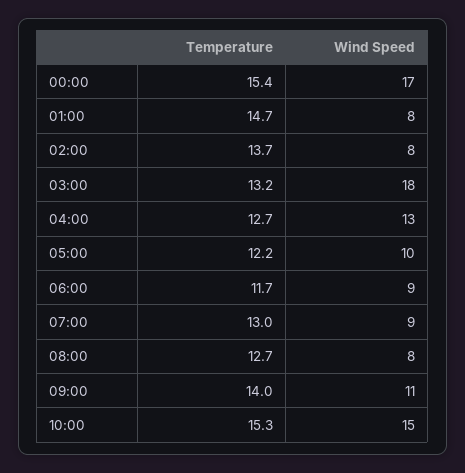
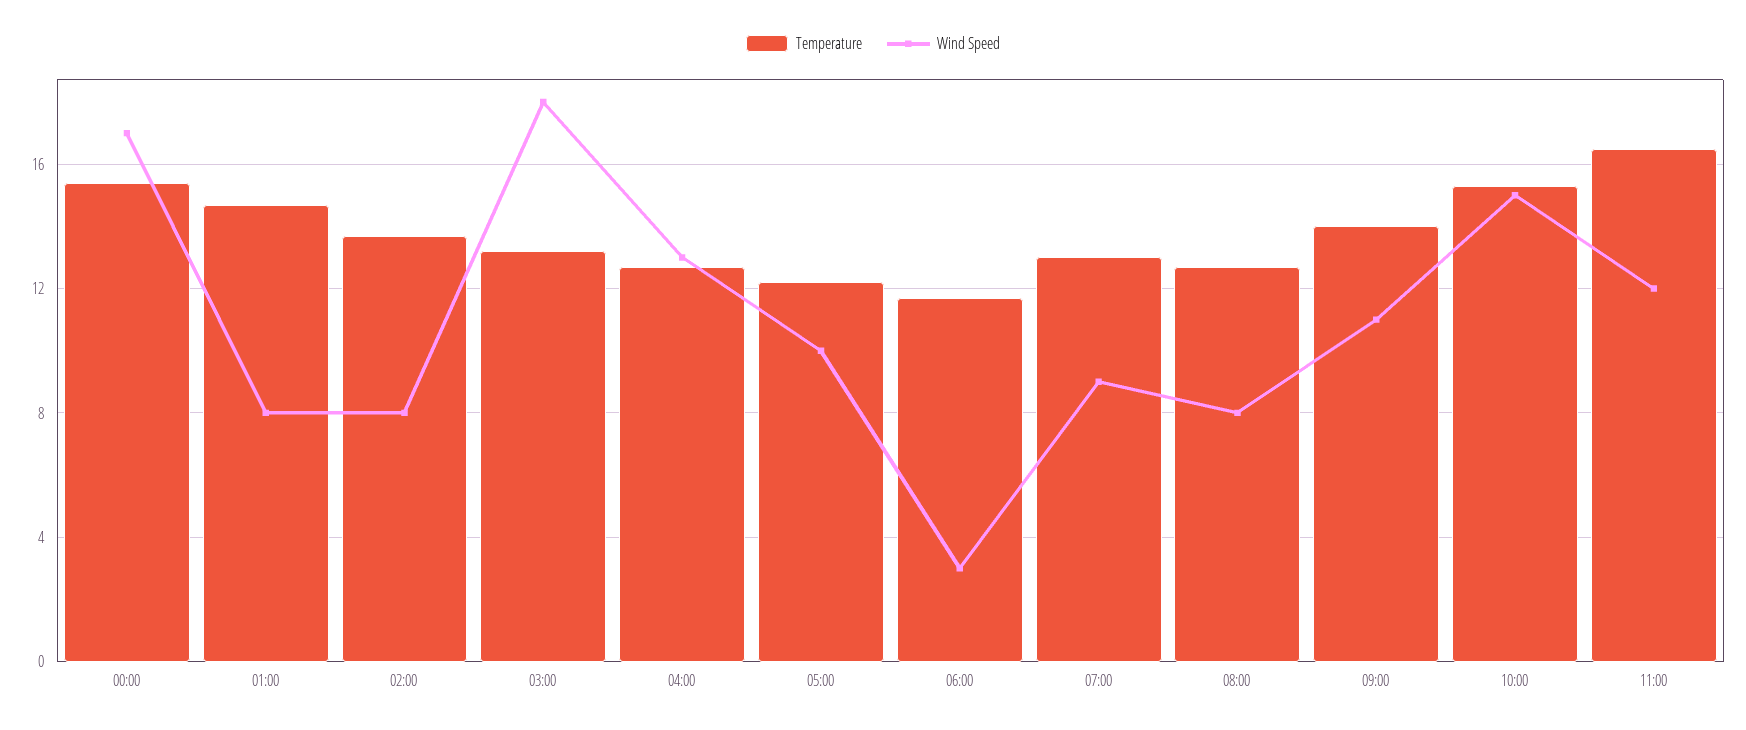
Wind Speed, 06:00: 9 -> 3
Temperature, 11:00: none -> 16.5
Wind Speed, 11:00: none -> 12

